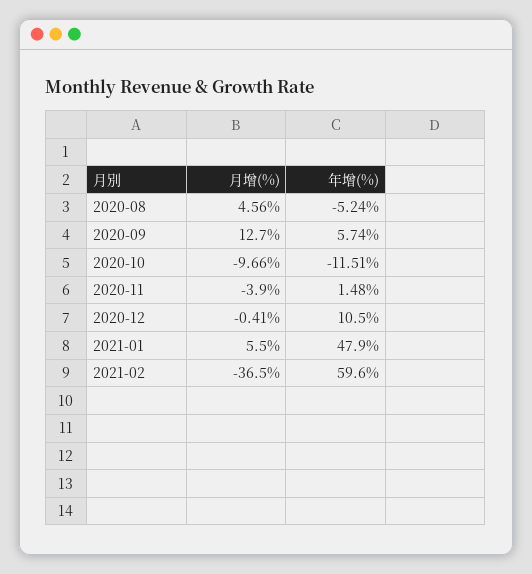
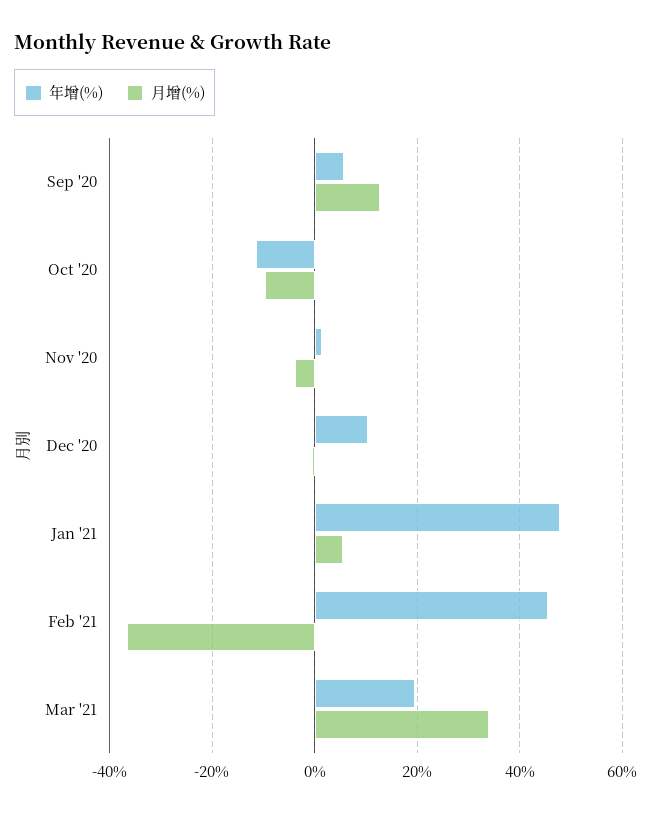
月增(%), 2020-08: 4.56 -> none
年增(%), 2020-08: -5.24 -> none
年增(%), 2021-02: 59.6 -> 46
年增(%), Mar '21: none -> 20
月增(%), Mar '21: none -> 34

